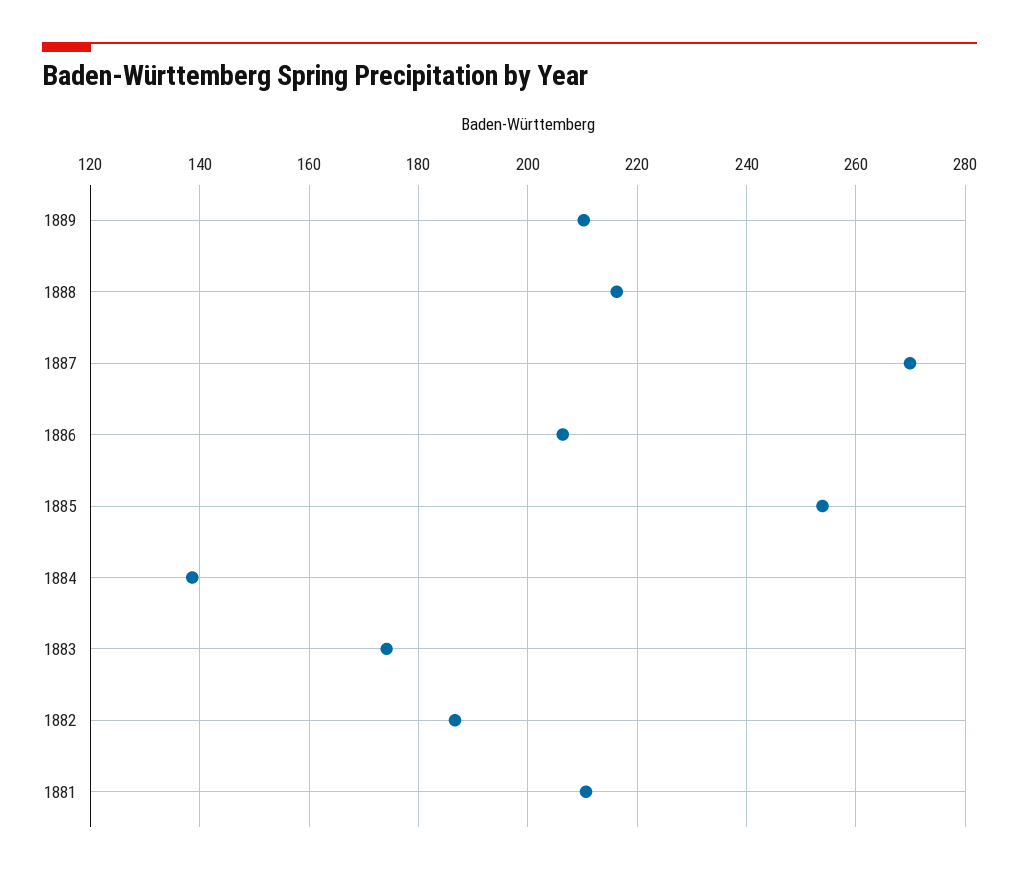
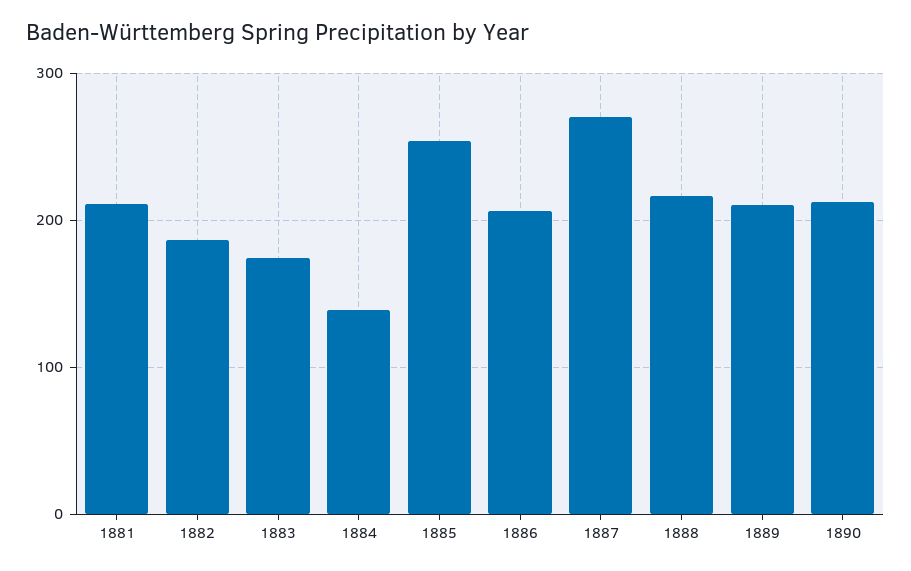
1890: none -> 210

